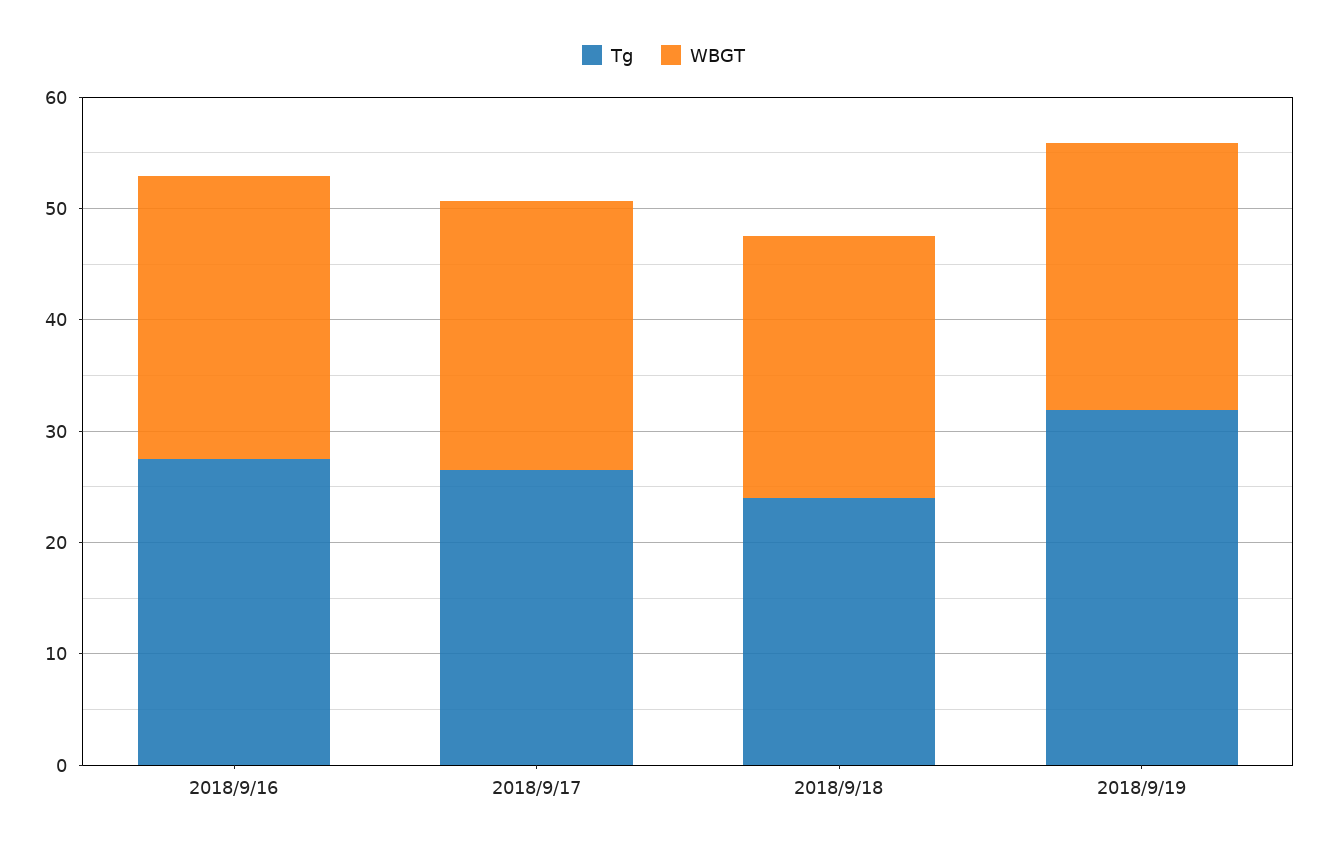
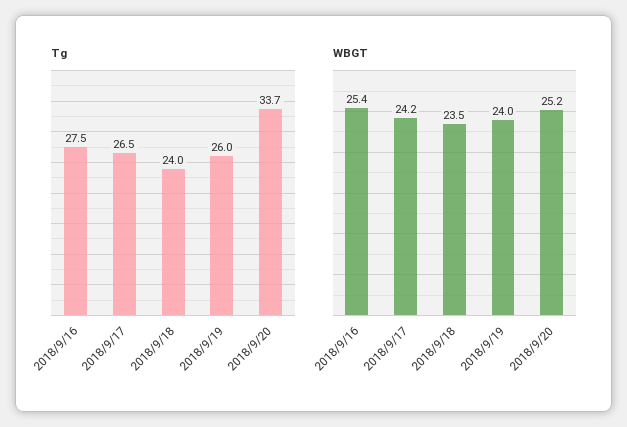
Tg, 2018/9/19: 32 -> 26
Tg, 2018/9/20: none -> 33.7
WBGT, 2018/9/20: none -> 25.2

